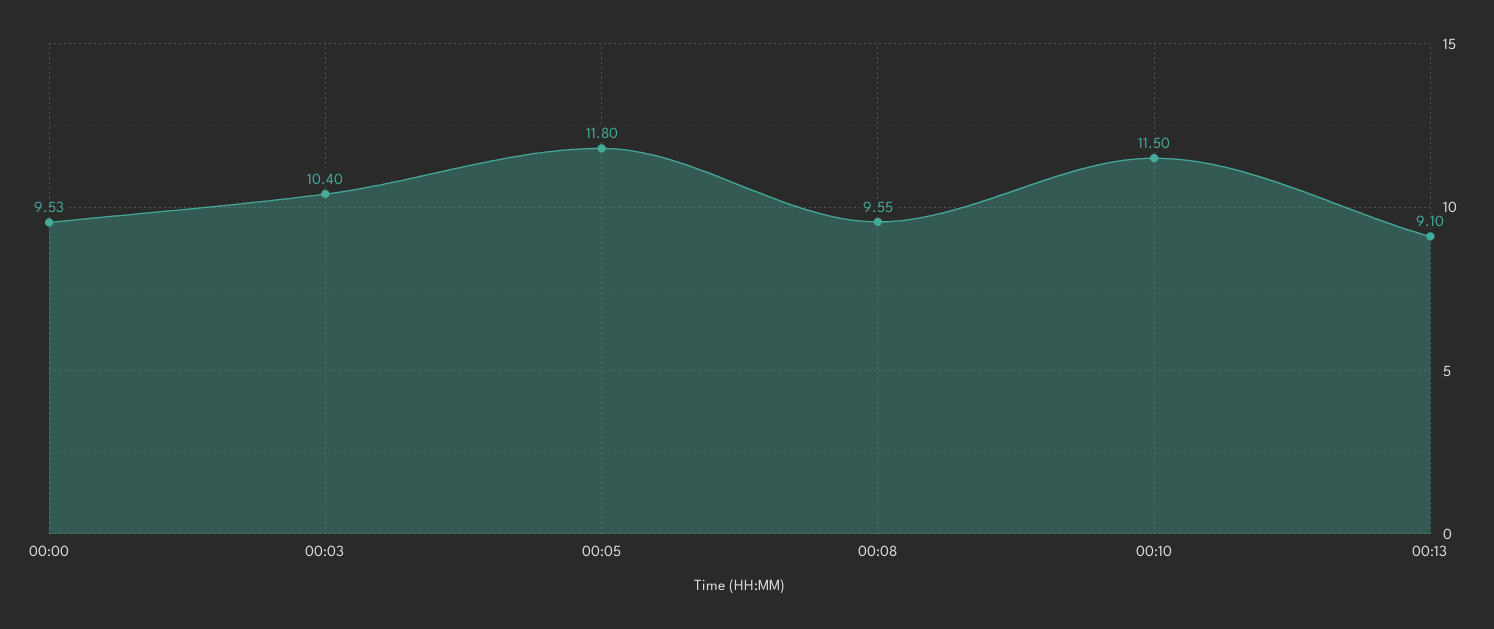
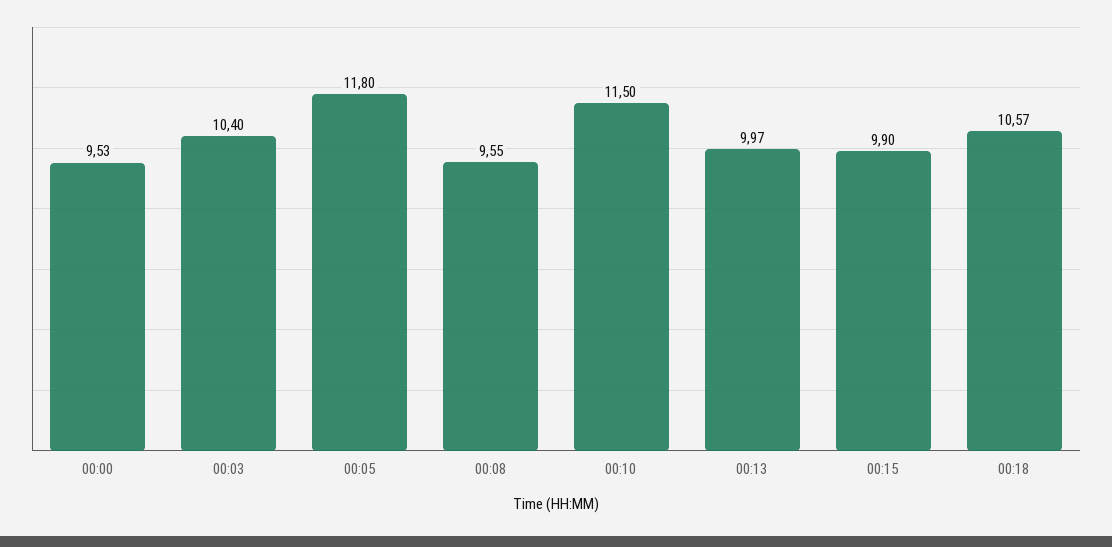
00:13: 9.1 -> 9.97
00:15: none -> 9.9
00:18: none -> 10.57

